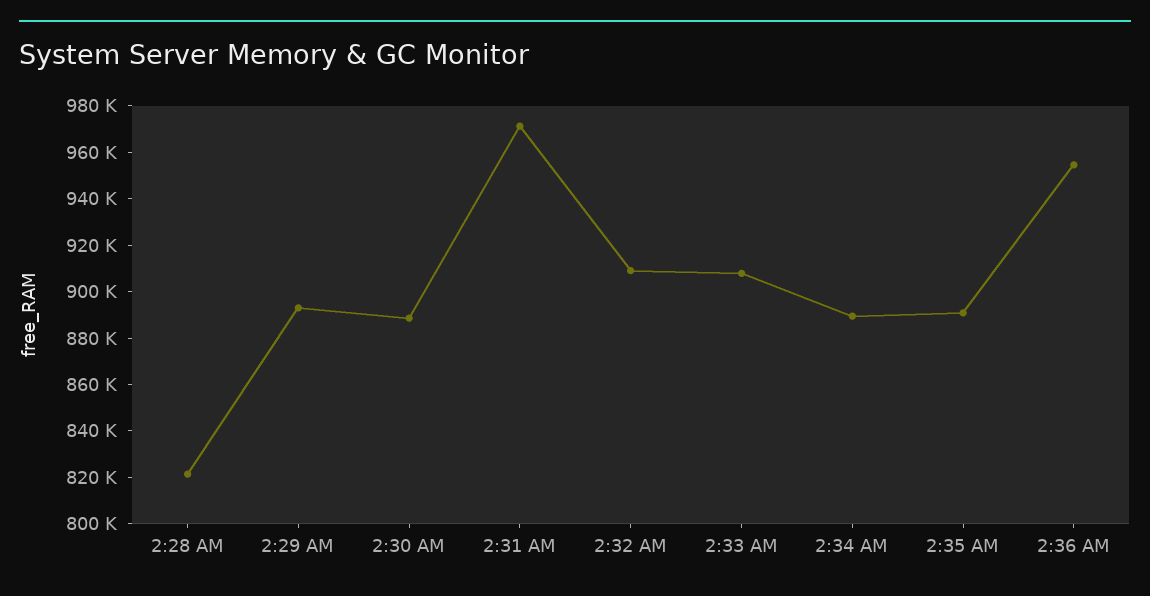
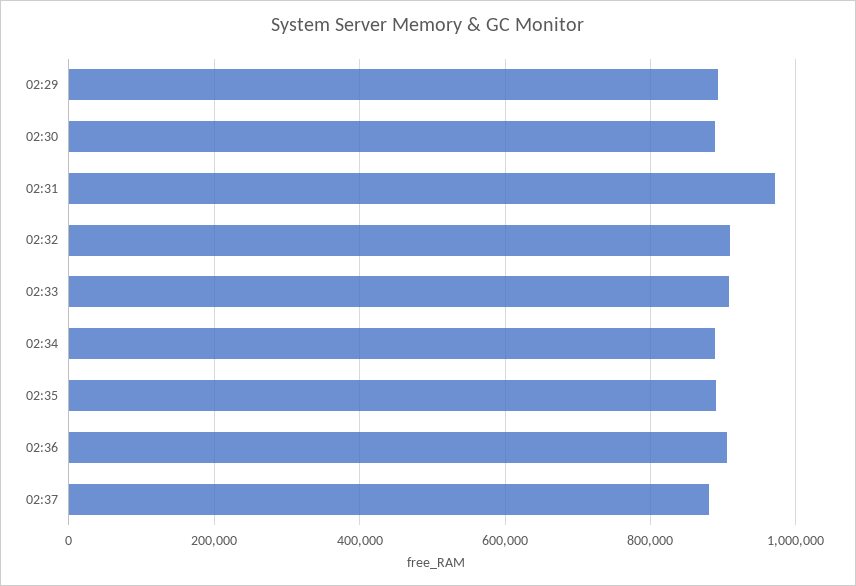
2:28 AM: 820000 -> none
2:36 AM: 955000 -> 900000
02:37: none -> 880000

